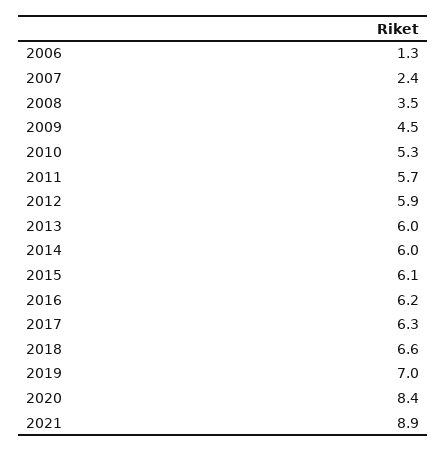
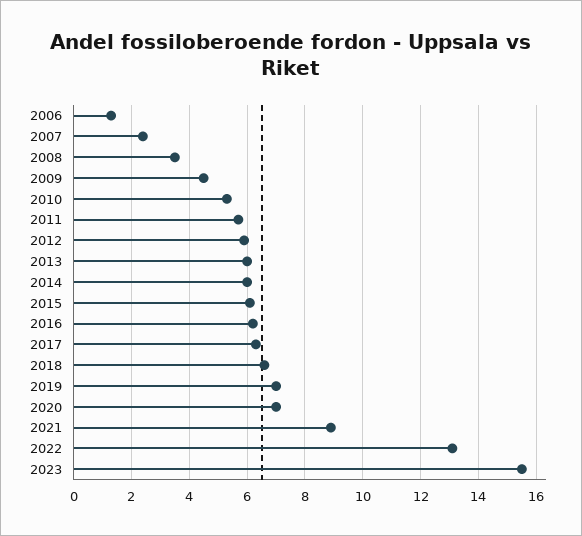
2020: 8.4 -> 7
2022: none -> 13
2023: none -> 15.5

